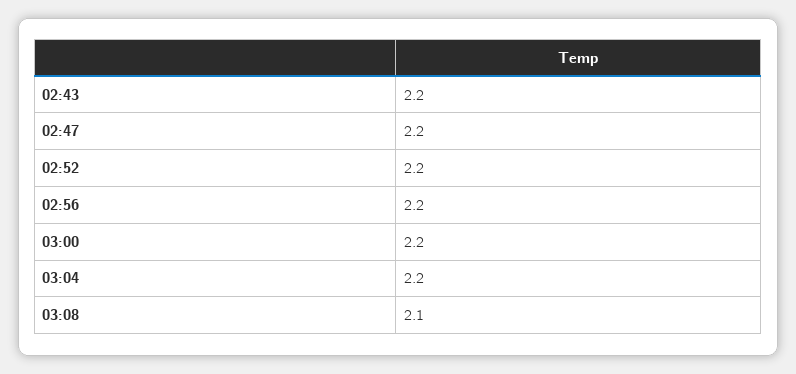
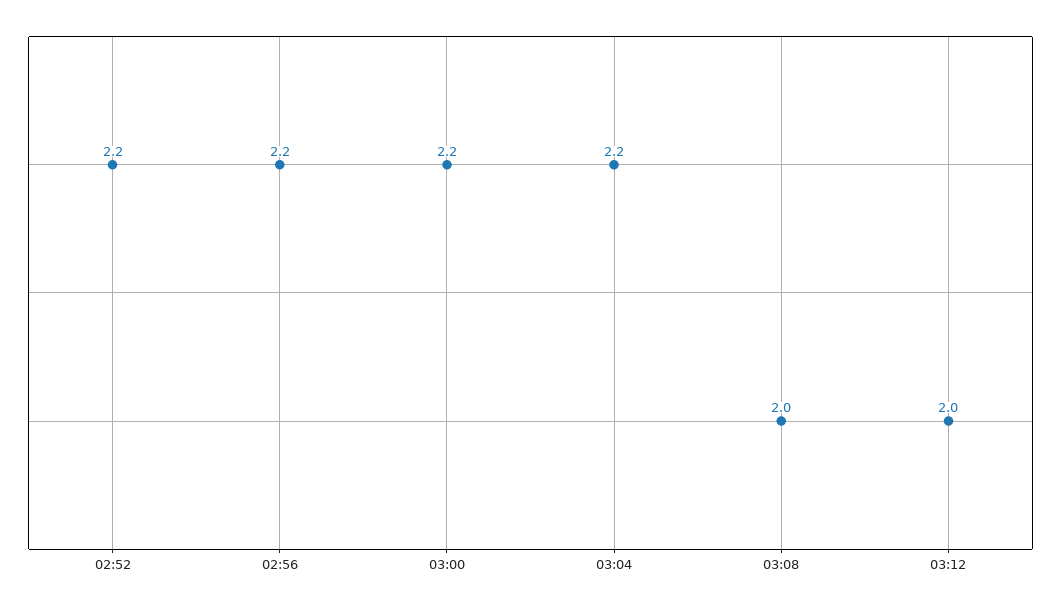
02:43: 2.2 -> none
02:47: 2.2 -> none
03:08: 2.1 -> 2
03:12: none -> 2

